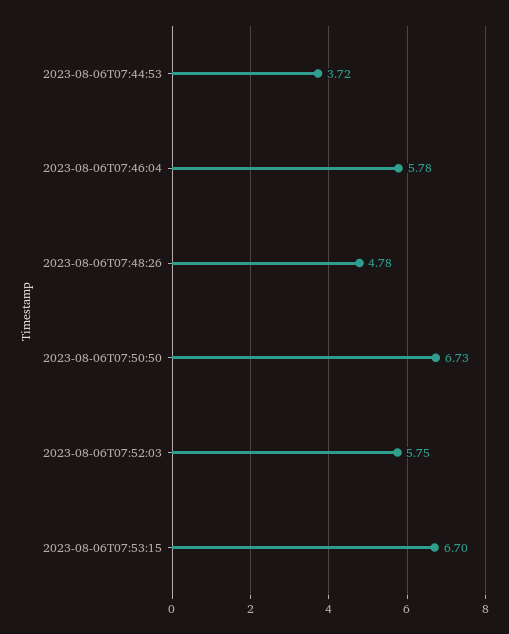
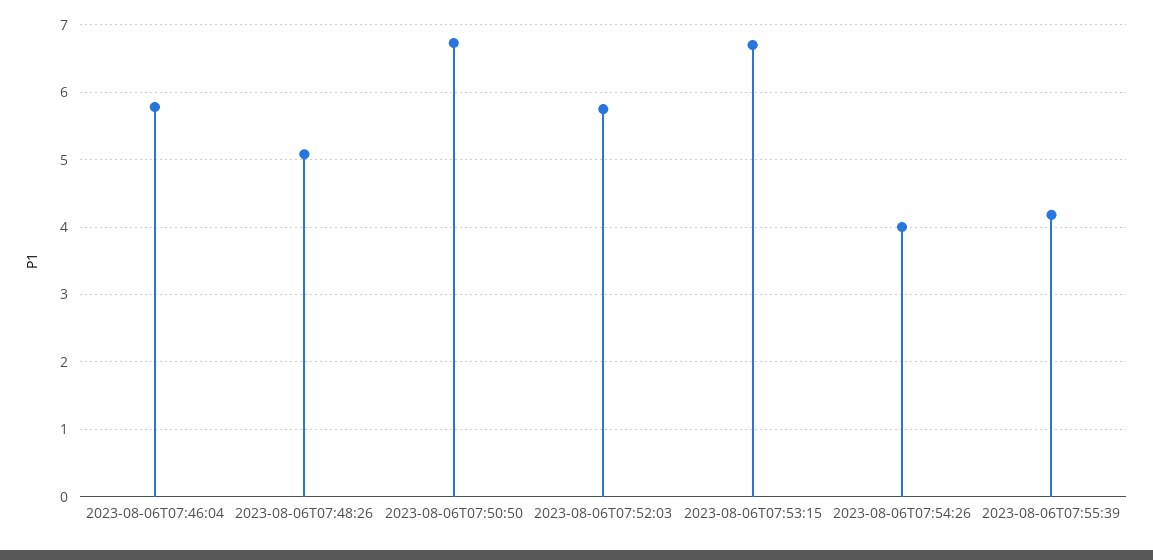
2023-08-06T07:44:53: 3.72 -> none
2023-08-06T07:48:26: 4.78 -> 5.1
2023-08-06T07:54:26: none -> 4
2023-08-06T07:55:39: none -> 4.2

